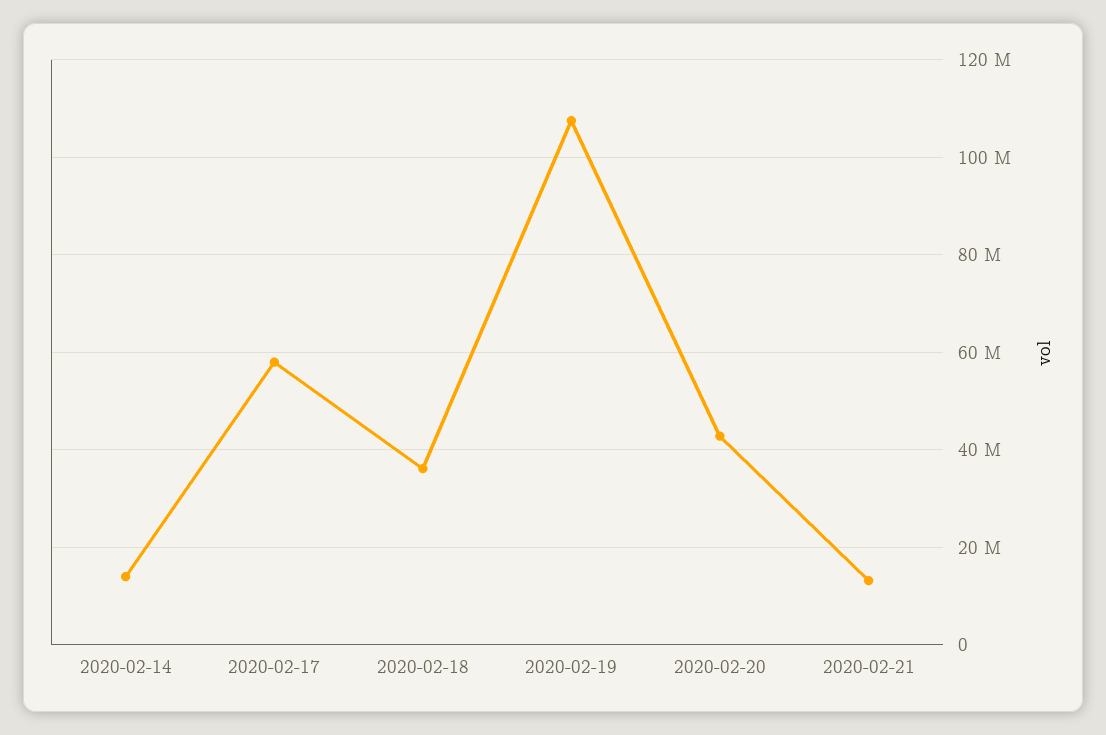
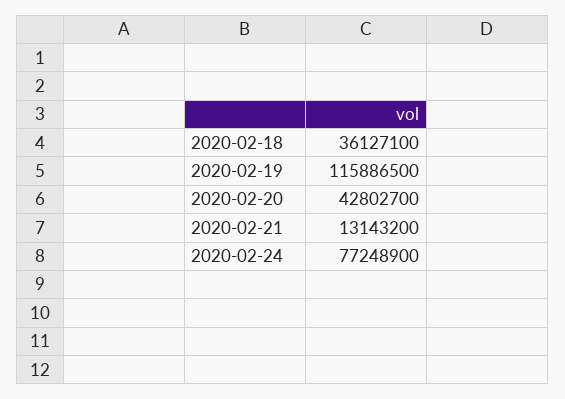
2020-02-14: 14000000 -> none
2020-02-17: 58000000 -> none
2020-02-19: 108000000 -> 115886500
2020-02-24: none -> 77248900

